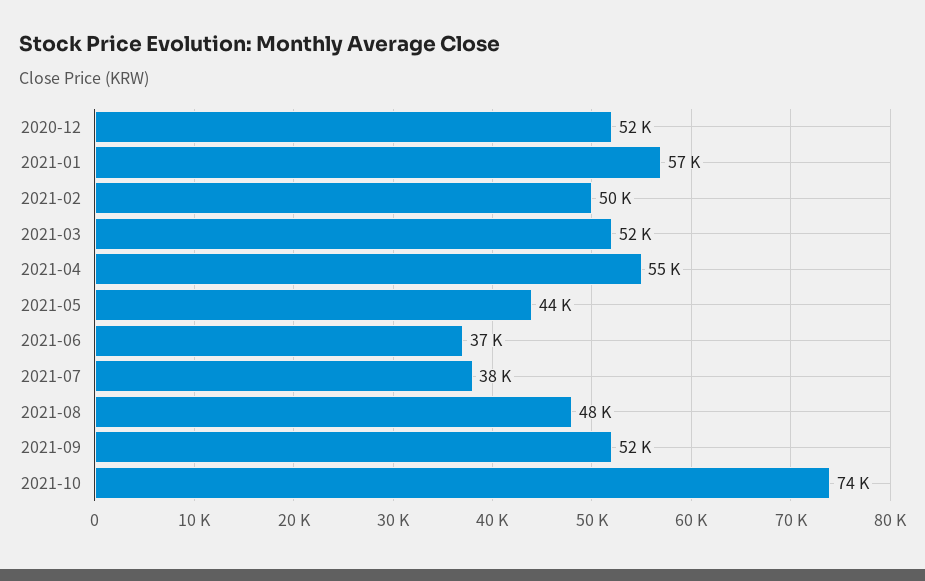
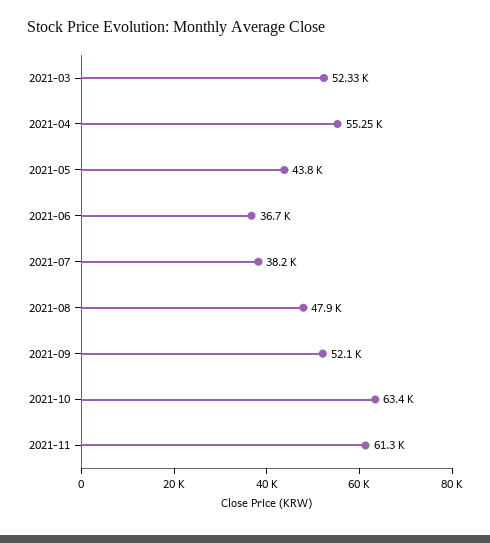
2020-12: 52000 -> none
2021-01: 57000 -> none
2021-02: 50000 -> none
2021-10: 74000 -> 63400
2021-11: none -> 61300

